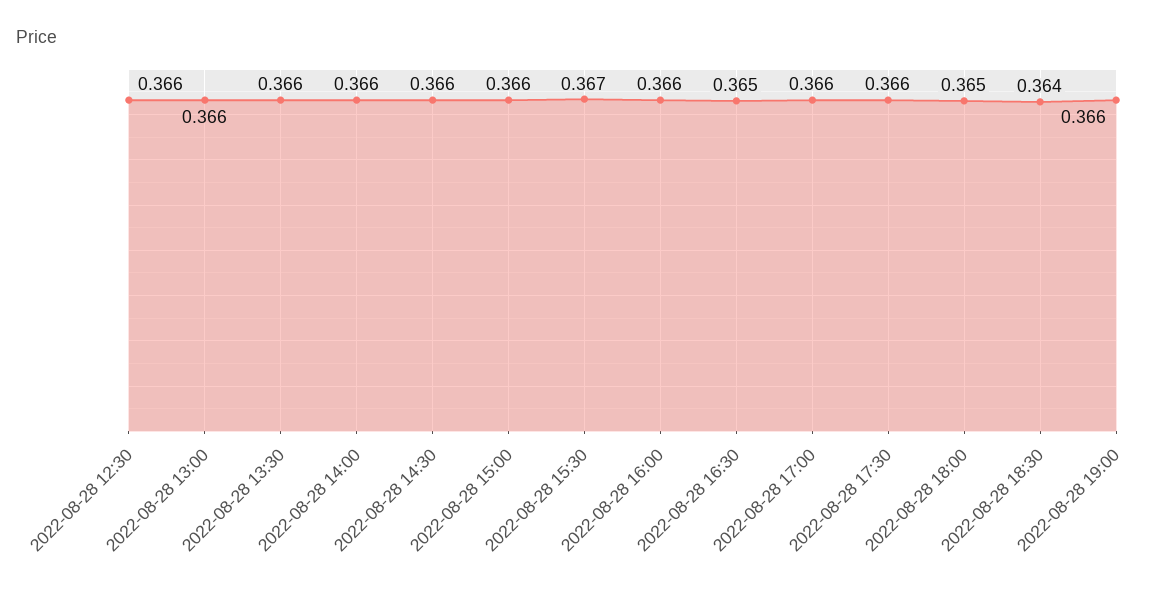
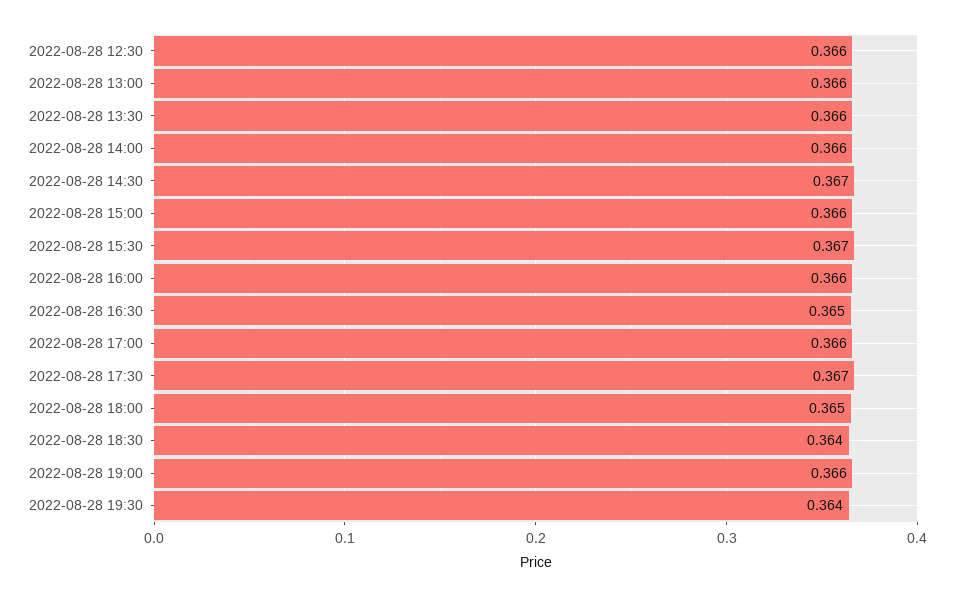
2022-08-28 14:30: 0.366 -> 0.367
2022-08-28 17:30: 0.366 -> 0.367
2022-08-28 19:30: none -> 0.364

